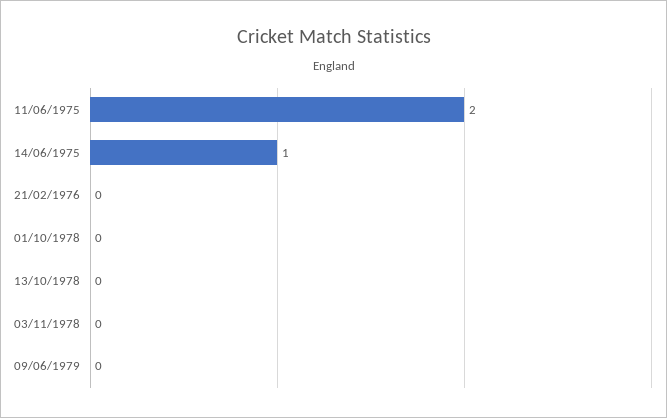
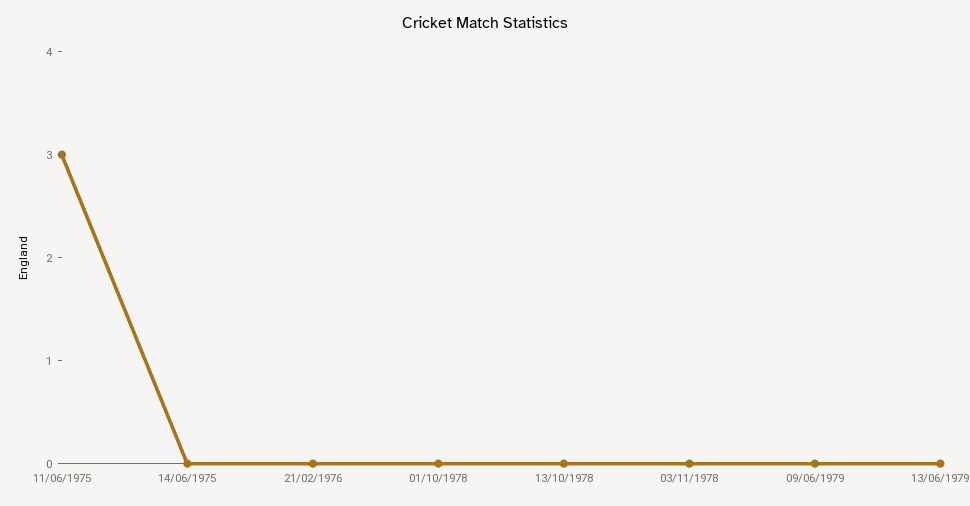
11/06/1975: 2 -> 3
14/06/1975: 1 -> 0
13/06/1979: none -> 0

